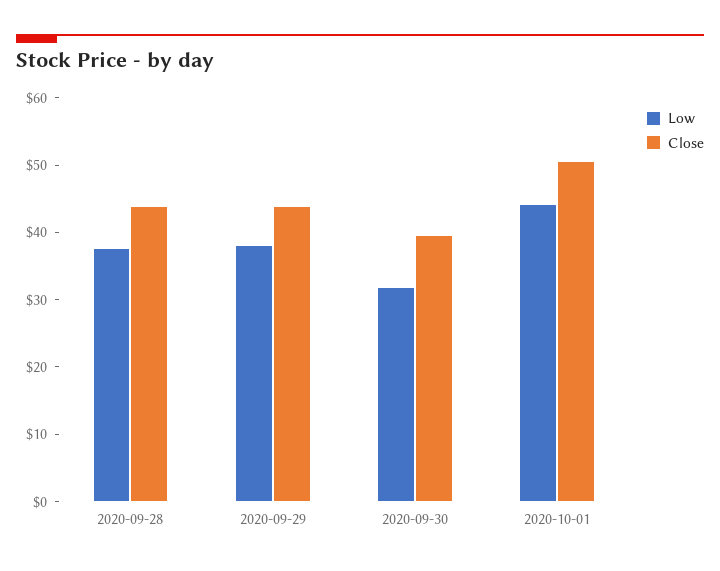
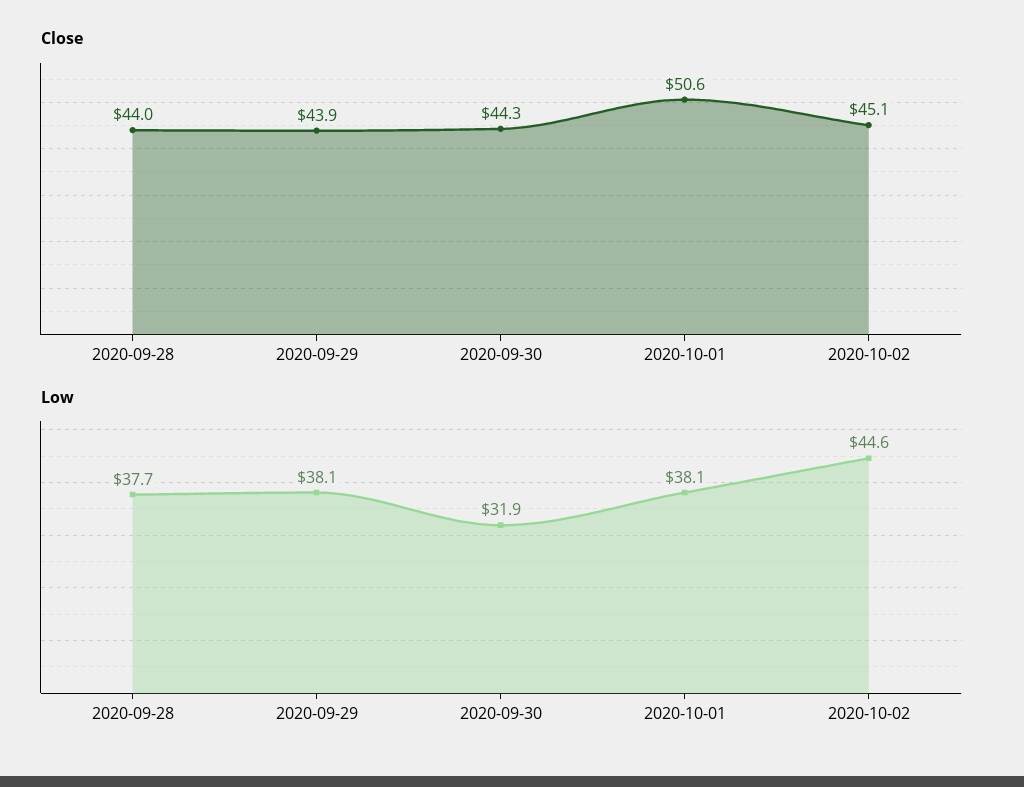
Close, 2020-09-30: 40 -> 44.3
Low, 2020-10-01: 44 -> 38.1
Close, 2020-10-02: none -> 45.1
Low, 2020-10-02: none -> 44.6

